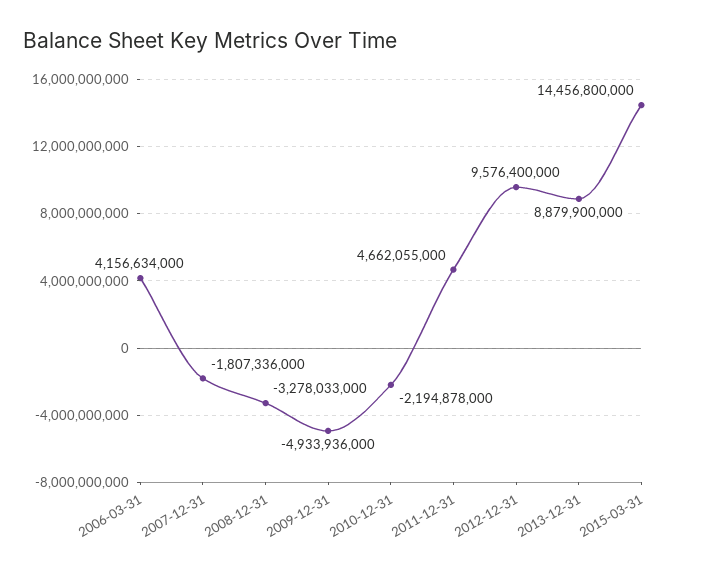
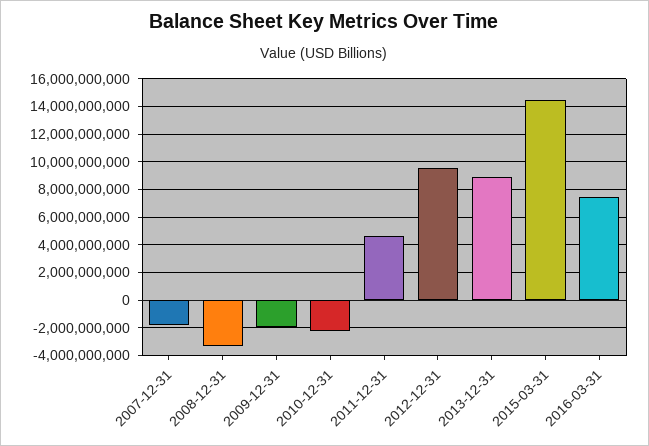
2006-03-31: 4156634000 -> none
2009-12-31: -4933936000 -> -2000000000
2016-03-31: none -> 7500000000

